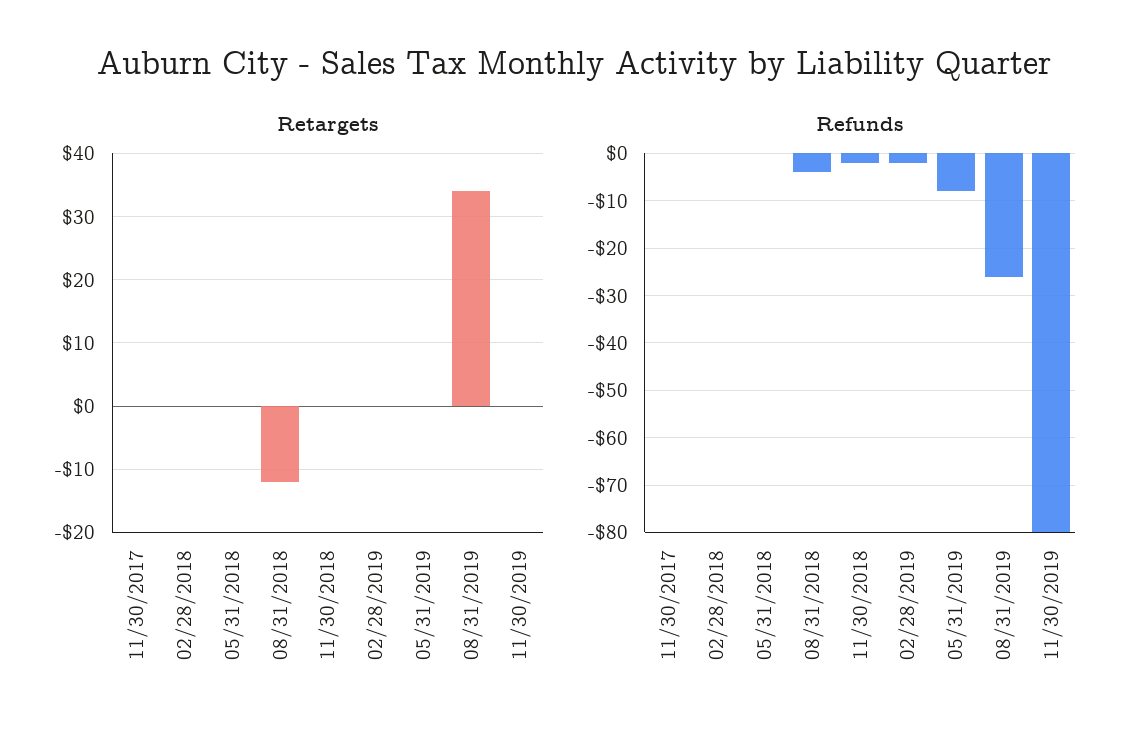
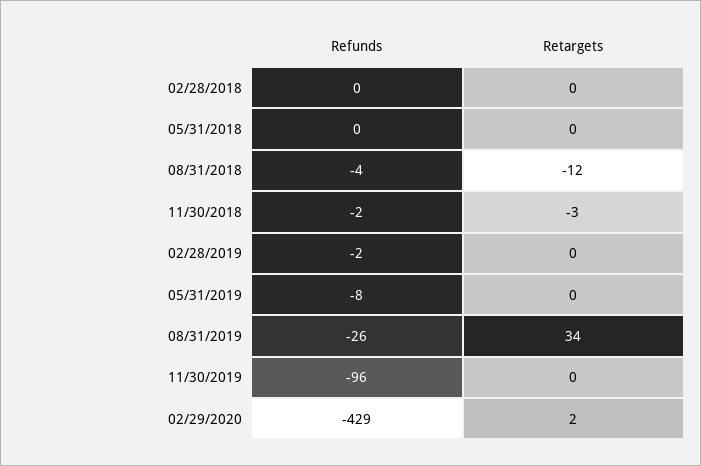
Retargets, 11/30/2017: 0 -> none
Retargets, 11/30/2018: 0 -> -3
Refunds, 11/30/2017: 0 -> none
Refunds, 11/30/2019: -80 -> -96
Refunds, 02/29/2020: none -> -429
Retargets, 02/29/2020: none -> 2

